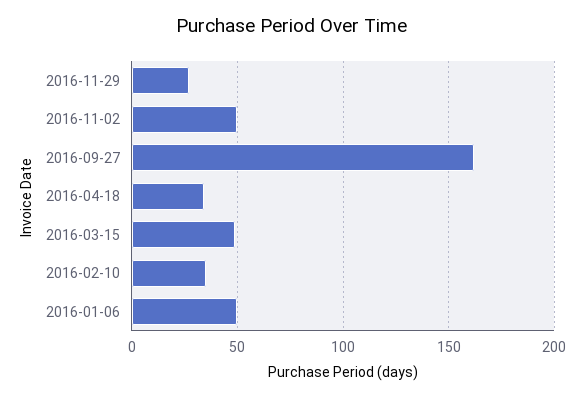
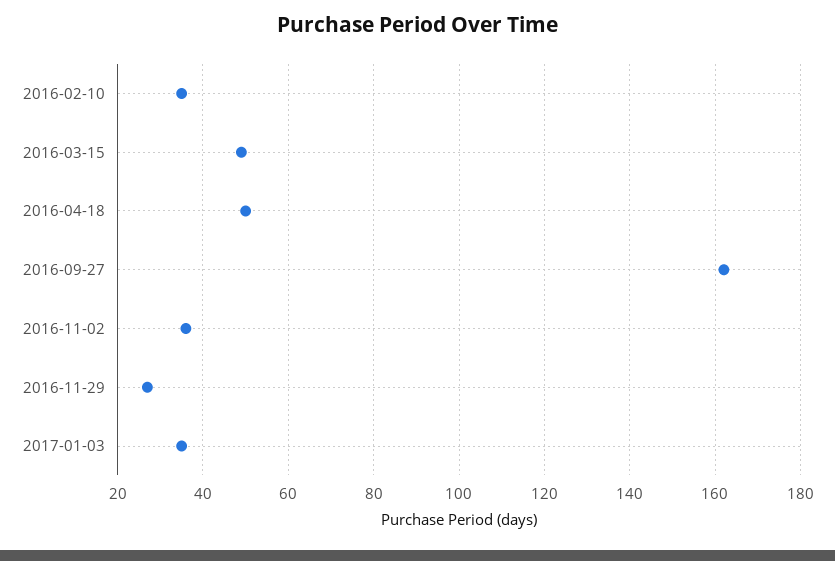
2016-11-02: 50 -> 35
2016-04-18: 35 -> 50
2016-01-06: 50 -> none
2017-01-03: none -> 35

